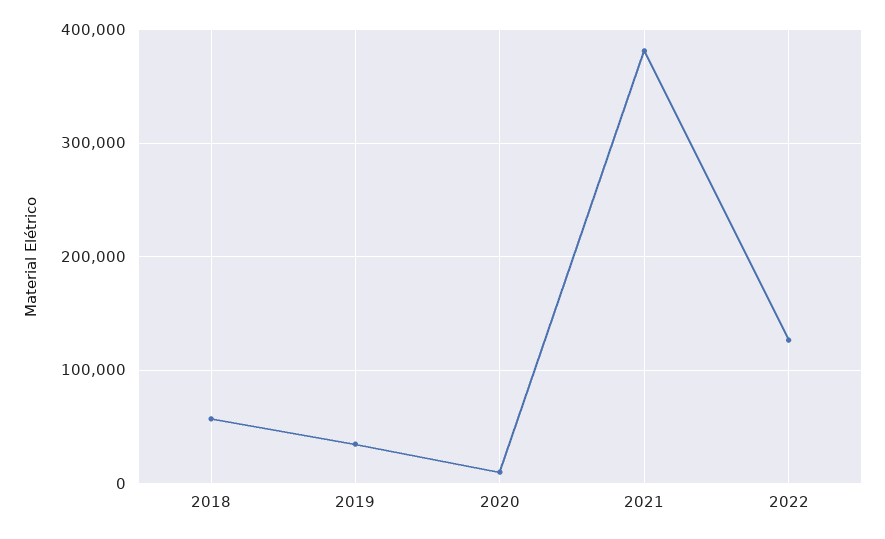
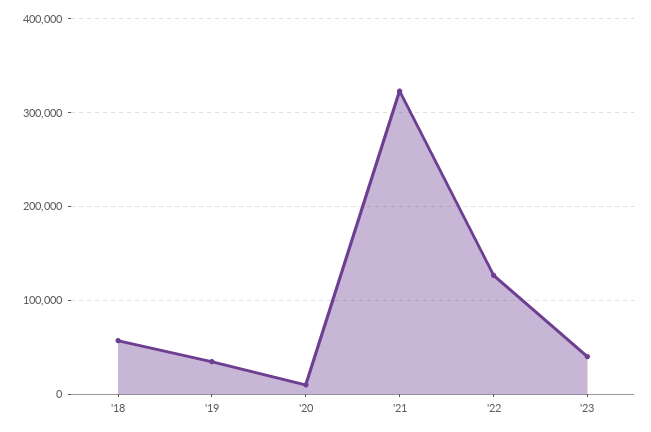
2021: 380000 -> 320000
'23: none -> 40000

